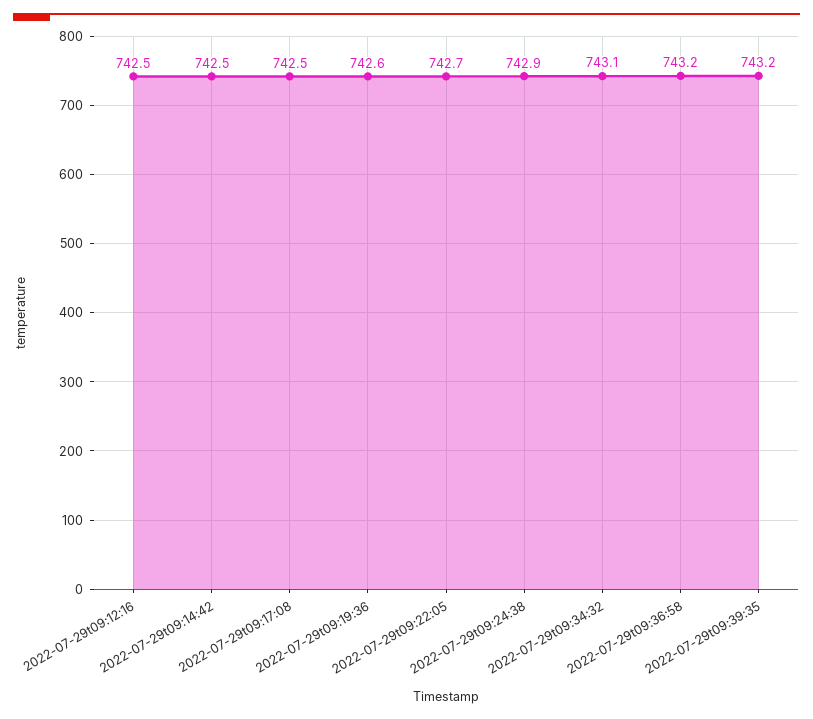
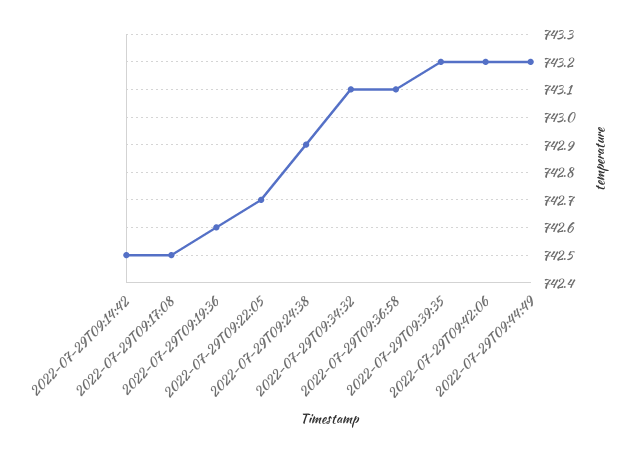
2022-07-29t09:12:16: 742.5 -> none
2022-07-29t09:36:58: 743.2 -> 743.1
2022-07-29T09:42:06: none -> 743.2
2022-07-29T09:44:49: none -> 743.2

